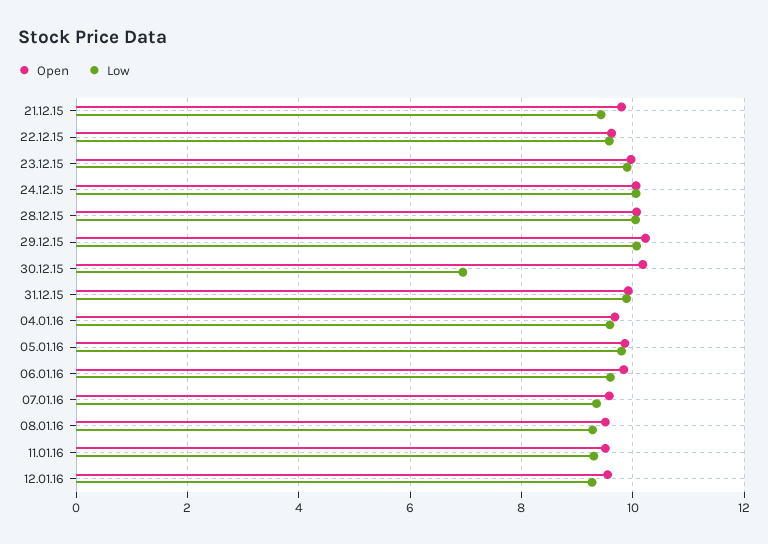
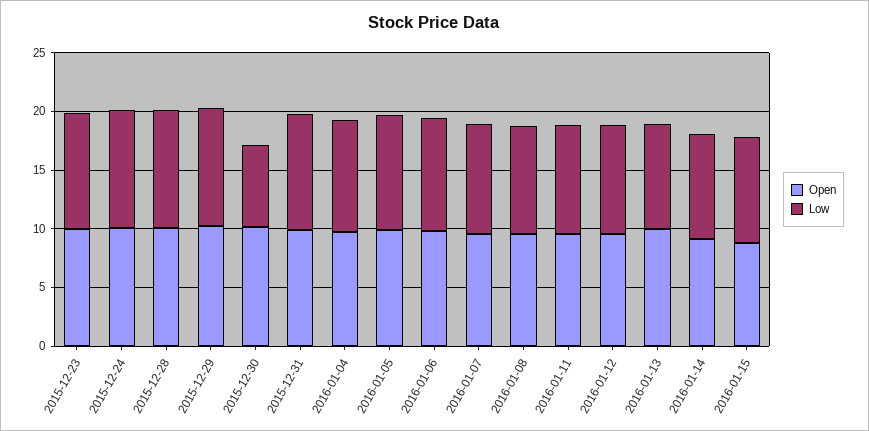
Open, 21.12.15: 9.8 -> none
Low, 21.12.15: 9.4 -> none
Open, 22.12.15: 9.6 -> none
Low, 22.12.15: 9.6 -> none
Open, 2016-01-13: none -> 10
Low, 2016-01-13: none -> 9
Open, 2016-01-14: none -> 9
Low, 2016-01-14: none -> 9
Open, 2016-01-15: none -> 9
Low, 2016-01-15: none -> 9

